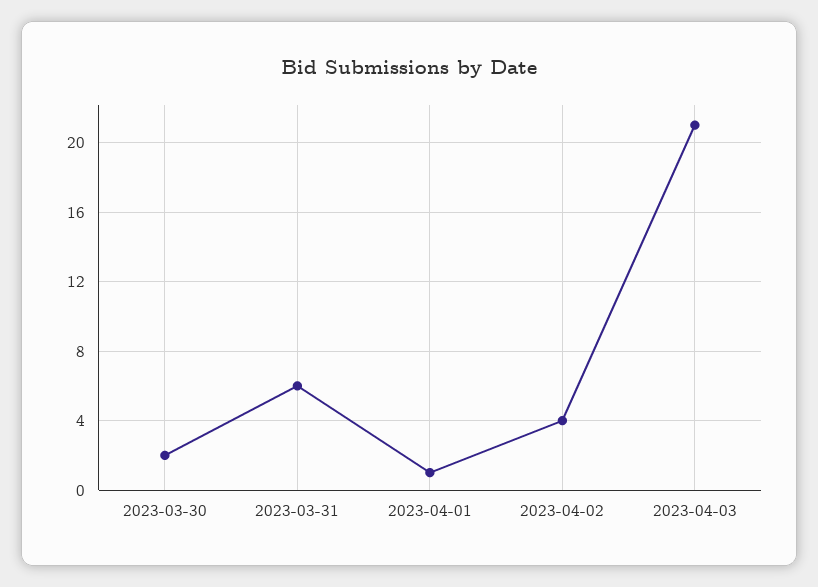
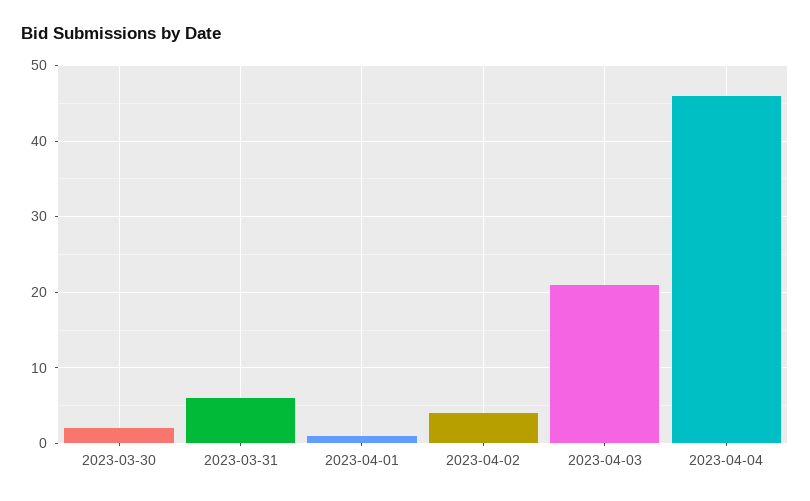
2023-04-04: none -> 46

